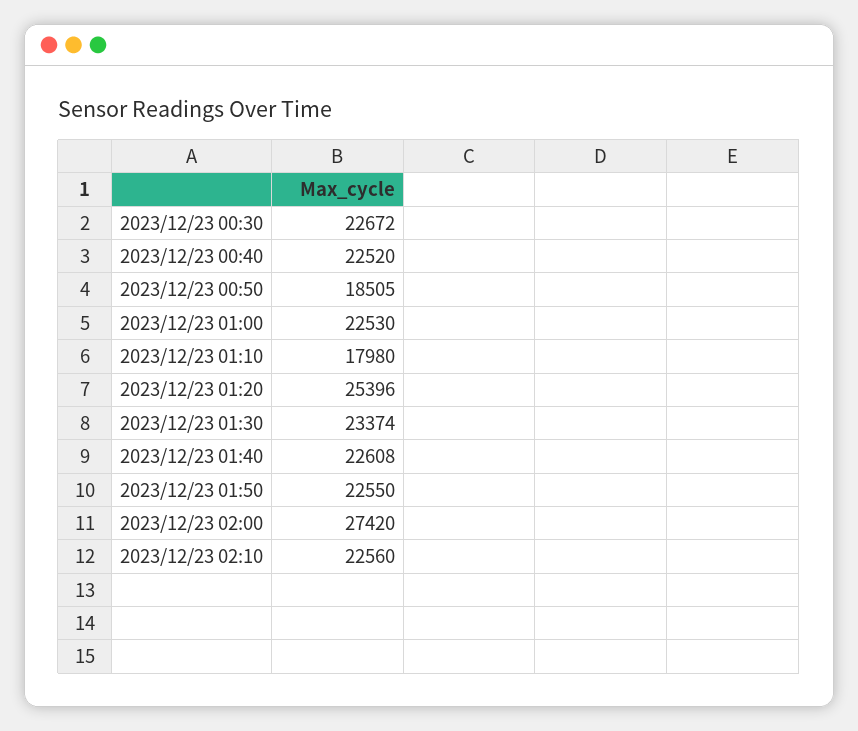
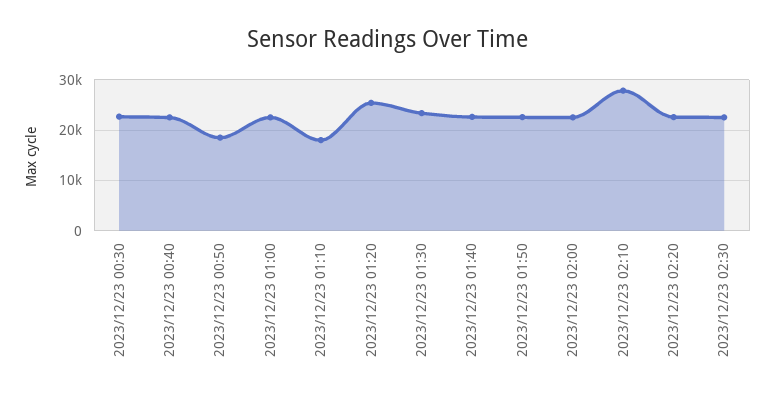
2023/12/23 02:00: 27420 -> 22000
2023/12/23 02:10: 22560 -> 28000
2023/12/23 02:20: none -> 22000
2023/12/23 02:30: none -> 22000

